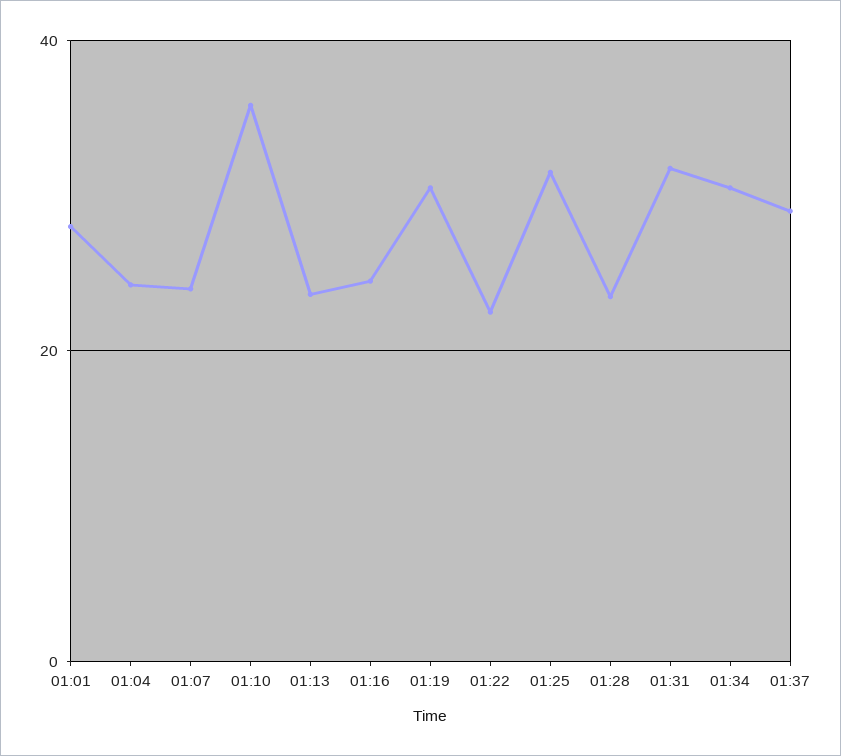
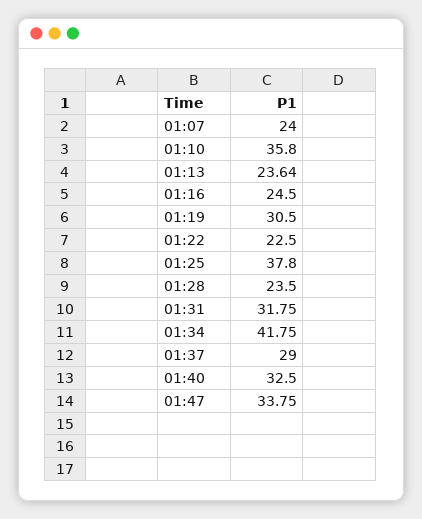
01:01: 28 -> none
01:04: 24 -> none
01:25: 32 -> 37.8
01:34: 30 -> 41.75
01:40: none -> 32.5
01:47: none -> 33.75

